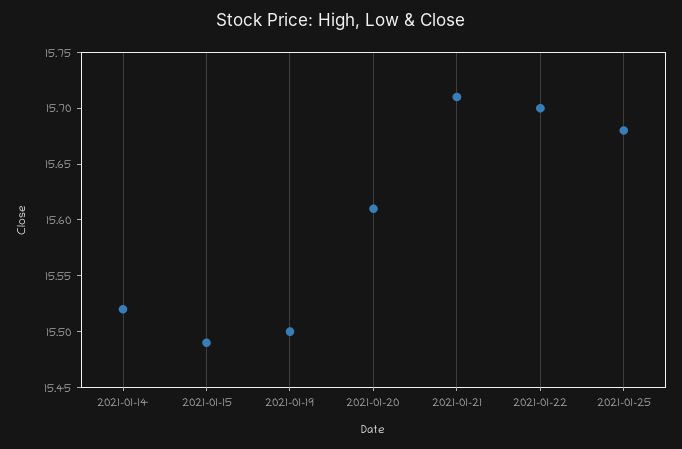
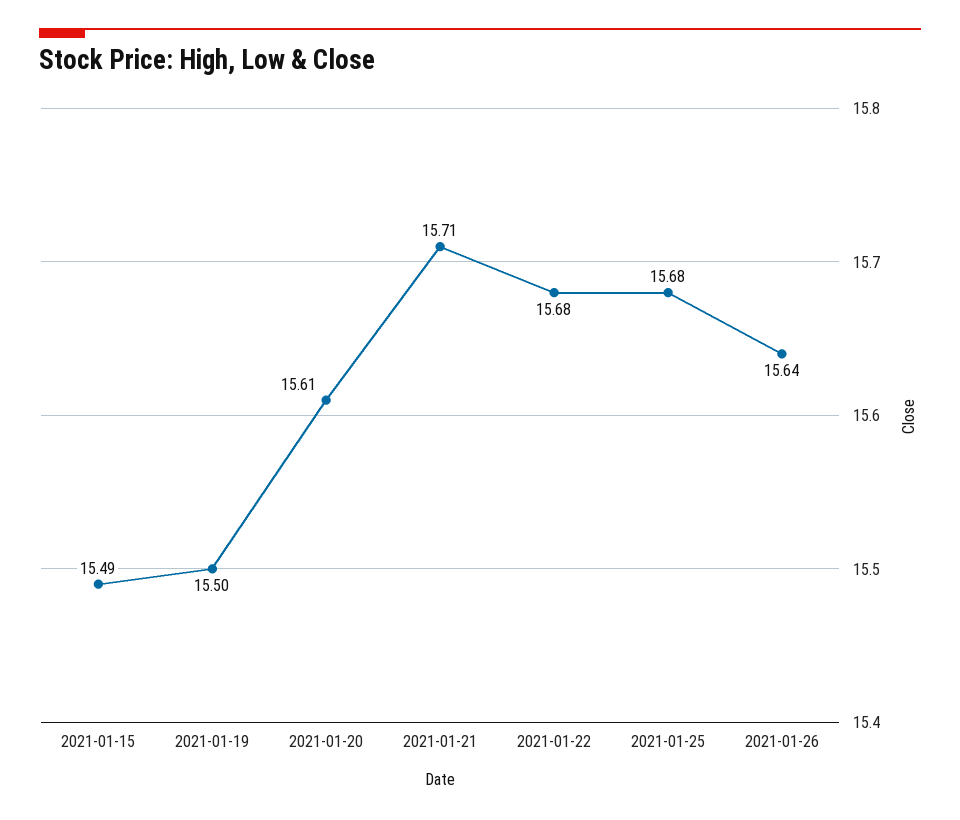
2021-01-14: 15.52 -> none
2021-01-22: 15.7 -> 15.68
2021-01-26: none -> 15.64

